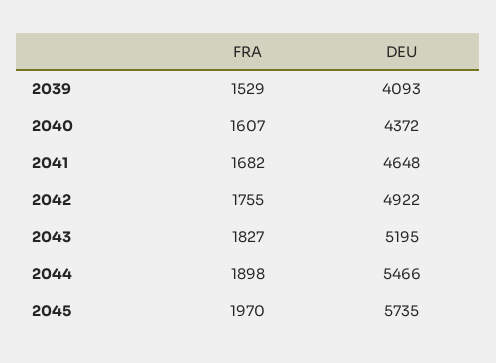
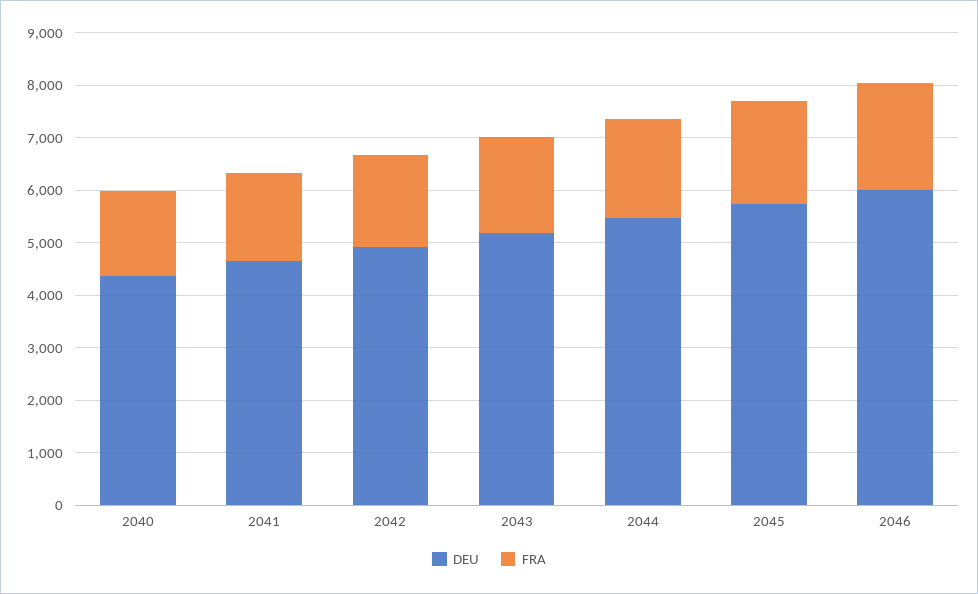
FRA, 2039: 1529 -> none
DEU, 2039: 4093 -> none
DEU, 2046: none -> 6000
FRA, 2046: none -> 2000

